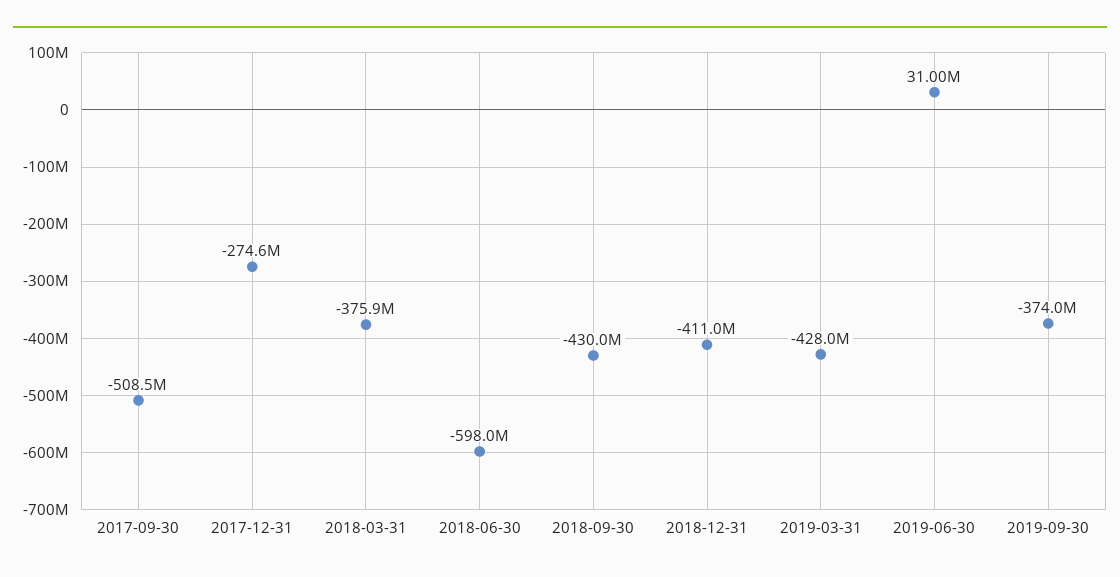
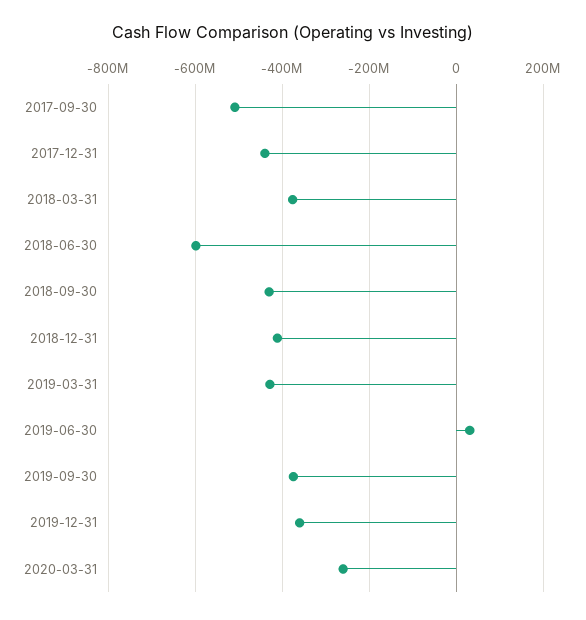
2017-12-31: -274600000 -> -440000000
2019-12-31: none -> -360000000
2020-03-31: none -> -260000000

